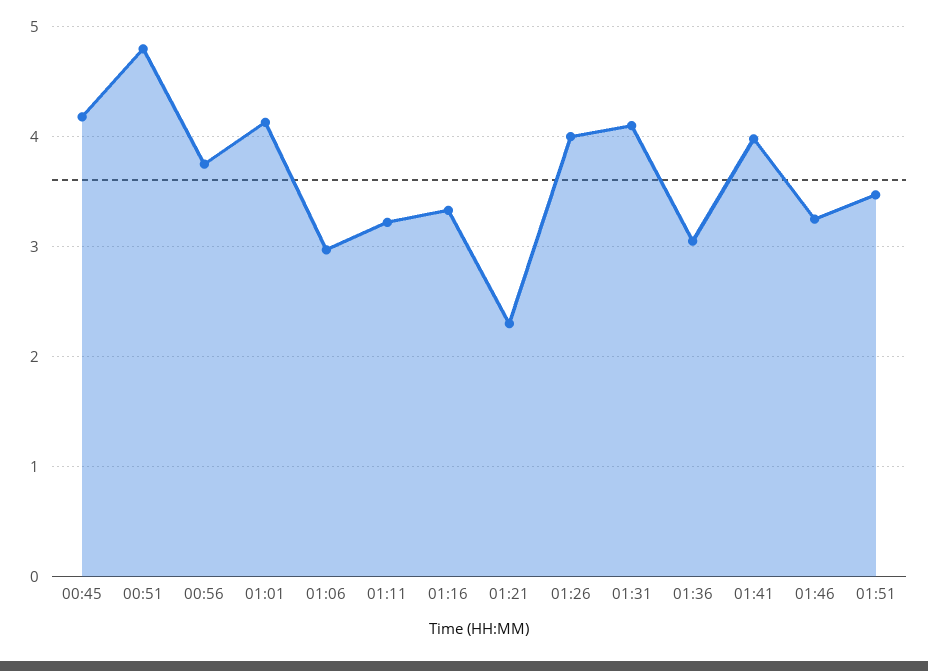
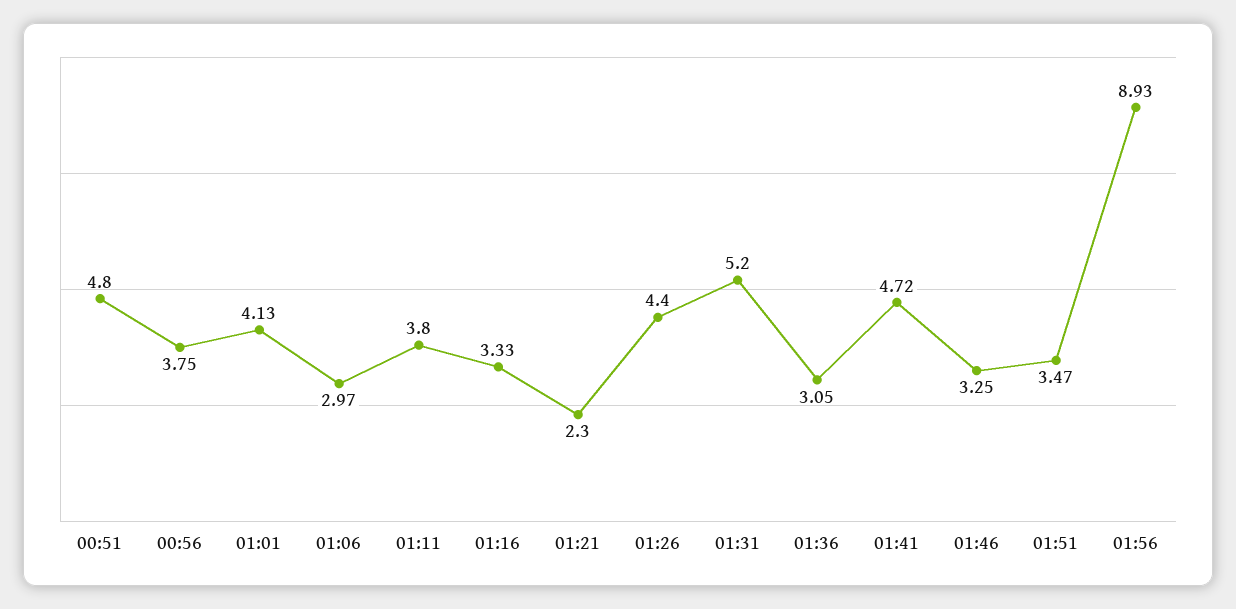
00:45: 4.2 -> none
01:11: 3.2 -> 3.8
01:26: 4 -> 4.4
01:31: 4.1 -> 5.2
01:41: 4 -> 4.72
01:56: none -> 8.93

